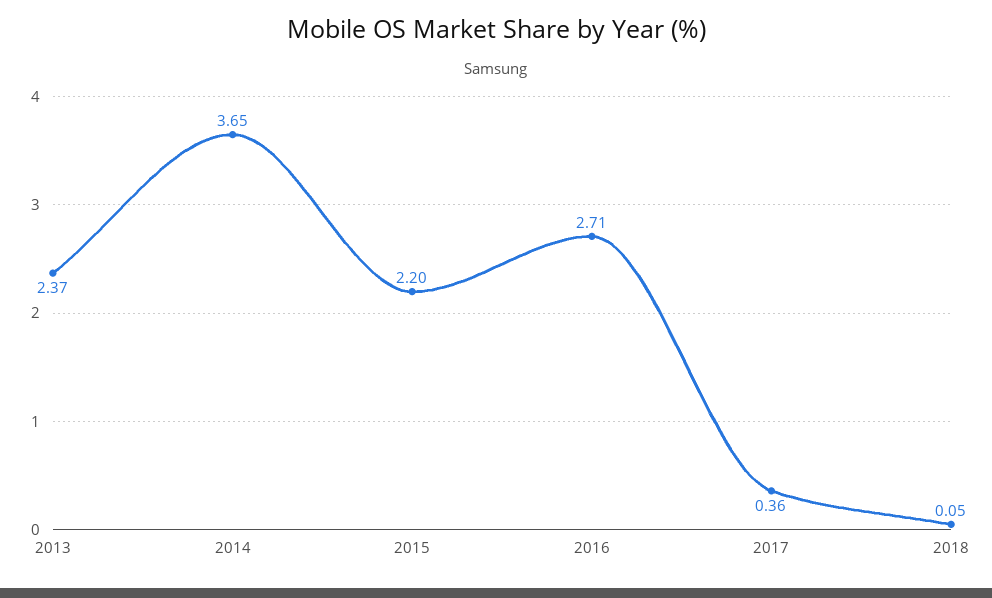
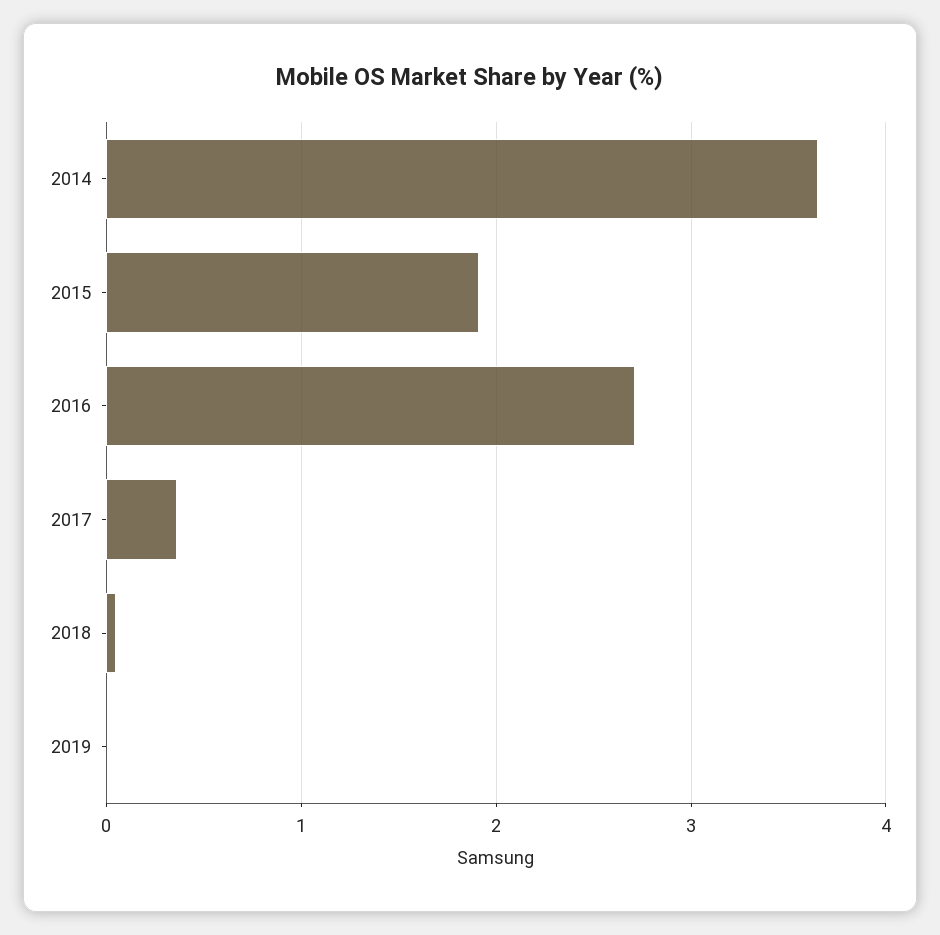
2013: 2.37 -> none
2015: 2.2 -> 1.9
2019: none -> 0

